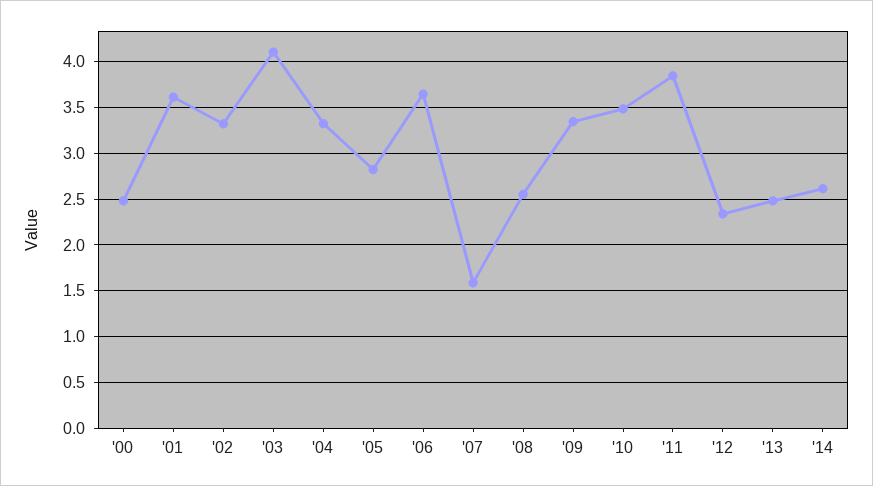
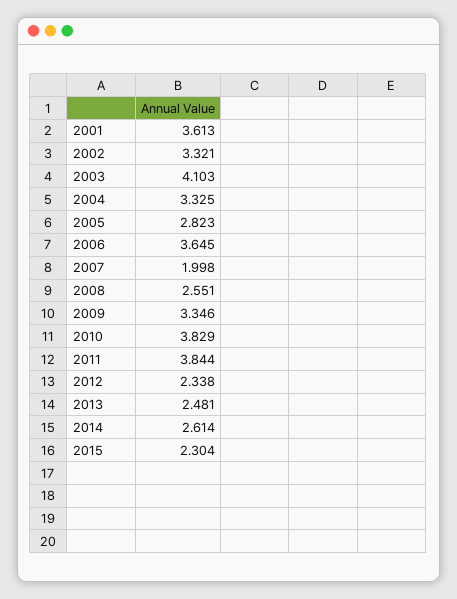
'00: 2.5 -> none
'07: 1.6 -> 1.998
'10: 3.5 -> 3.829
2015: none -> 2.304

